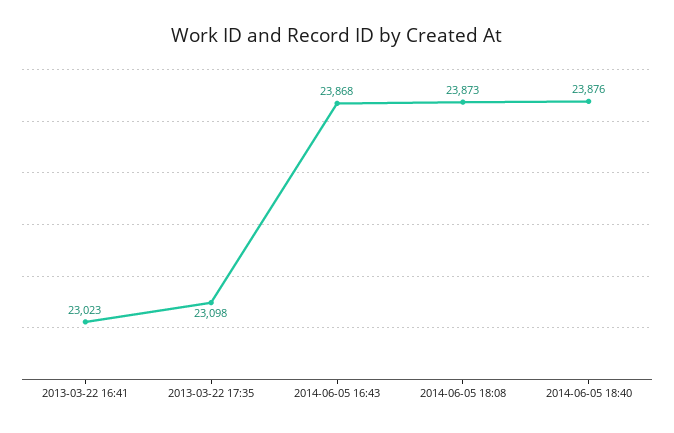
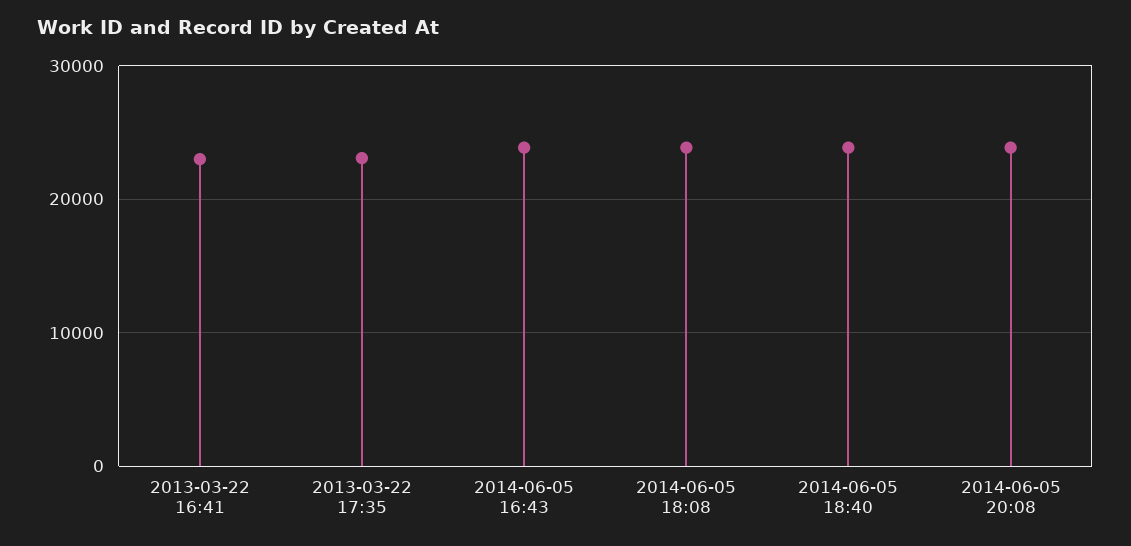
2014-06-05 20:08: none -> 24000

